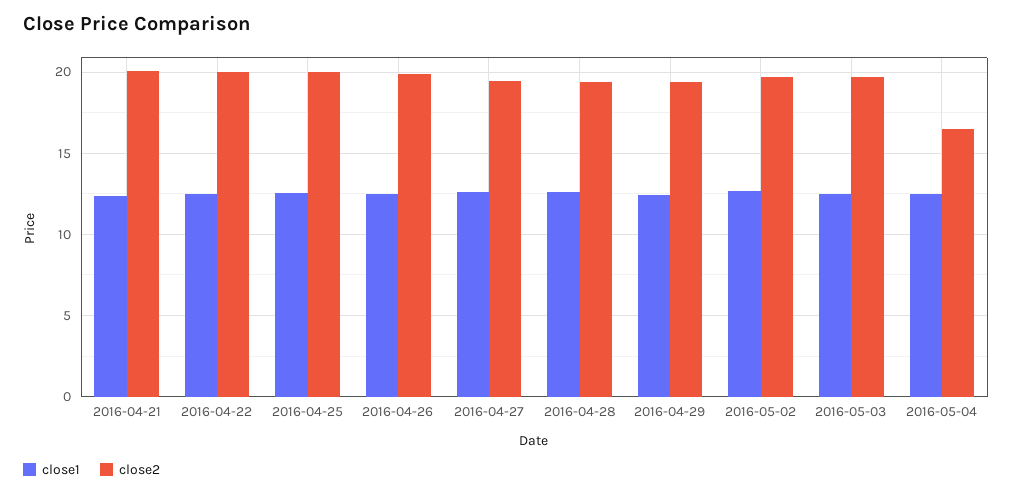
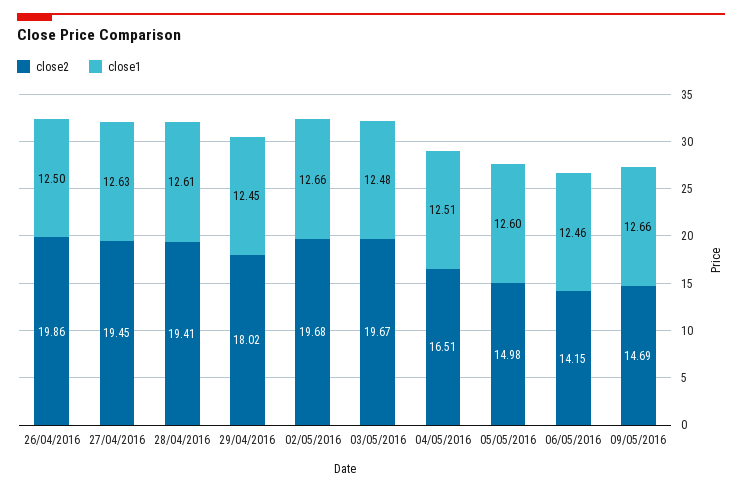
close1, 2016-04-21: 12.5 -> none
close2, 2016-04-21: 20 -> none
close1, 2016-04-22: 12.5 -> none
close2, 2016-04-22: 20 -> none
close1, 2016-04-25: 12.5 -> none
close2, 2016-04-25: 20 -> none
close2, 2016-04-29: 19.5 -> 18.02
close2, 05/05/2016: none -> 14.98
close1, 05/05/2016: none -> 12.6
close2, 06/05/2016: none -> 14.15
close1, 06/05/2016: none -> 12.46
close2, 09/05/2016: none -> 14.69
close1, 09/05/2016: none -> 12.66

